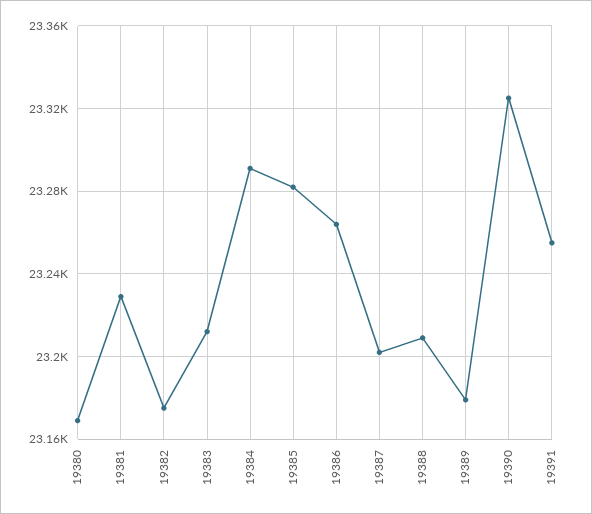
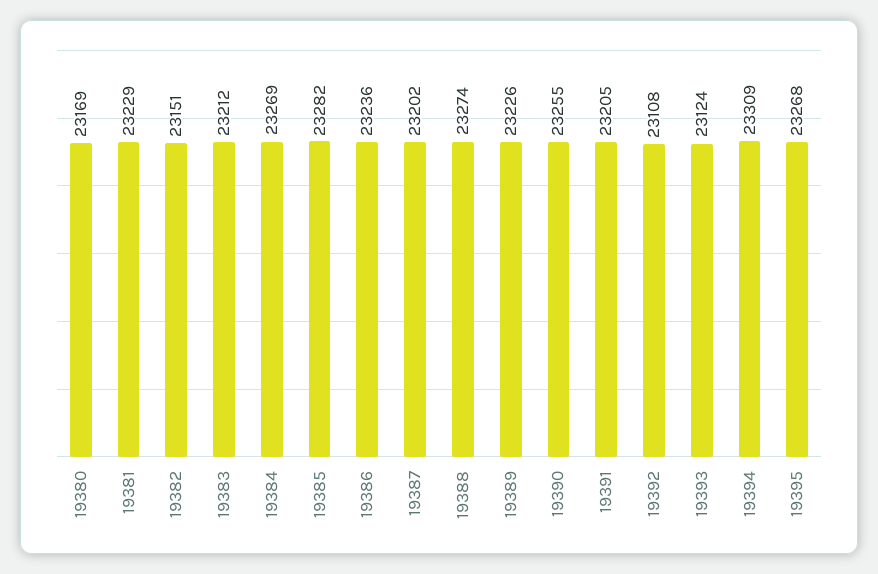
19382: 23175 -> 23151
19384: 23290 -> 23269
19386: 23265 -> 23236
19388: 23210 -> 23274
19389: 23180 -> 23226
19390: 23325 -> 23255
19391: 23255 -> 23205
19392: none -> 23108
19393: none -> 23124
19394: none -> 23309
19395: none -> 23268

